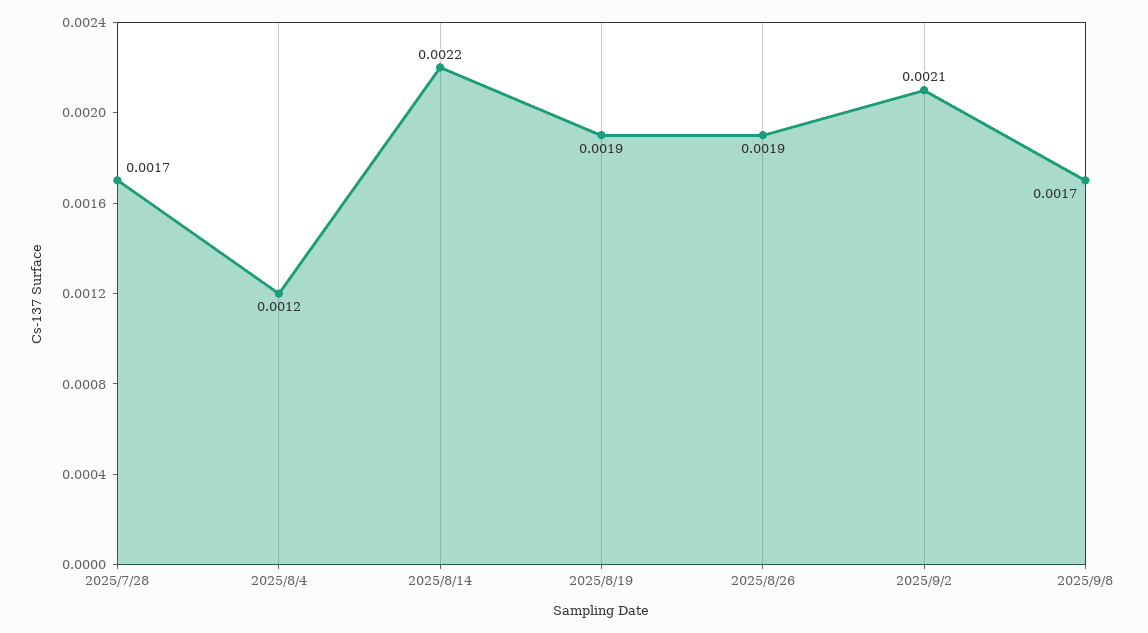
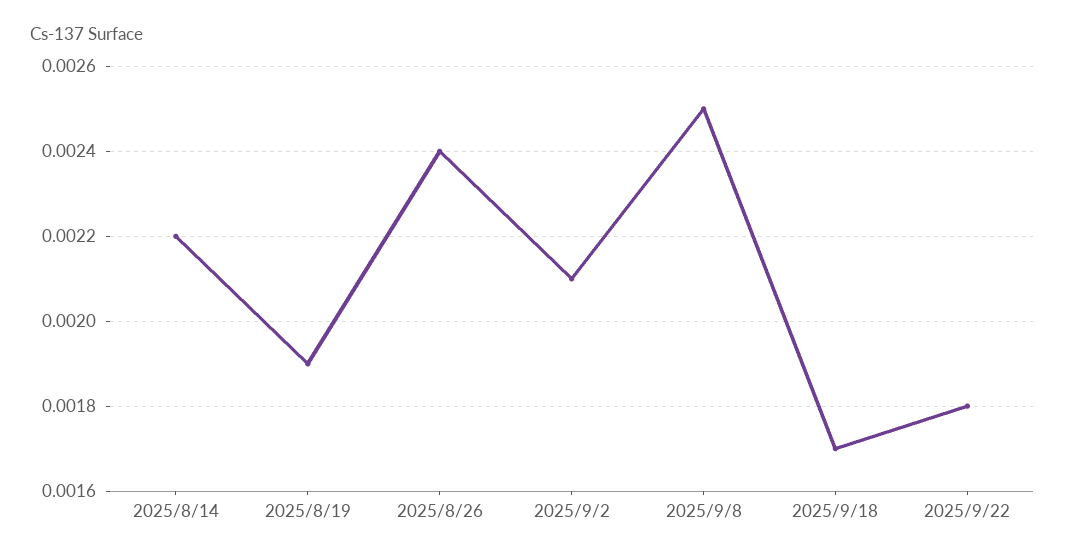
2025/7/28: 0.0017 -> none
2025/8/4: 0.0012 -> none
2025/8/26: 0.0019 -> 0.0024
2025/9/8: 0.0017 -> 0.0025
2025/9/18: none -> 0.0017
2025/9/22: none -> 0.0018

